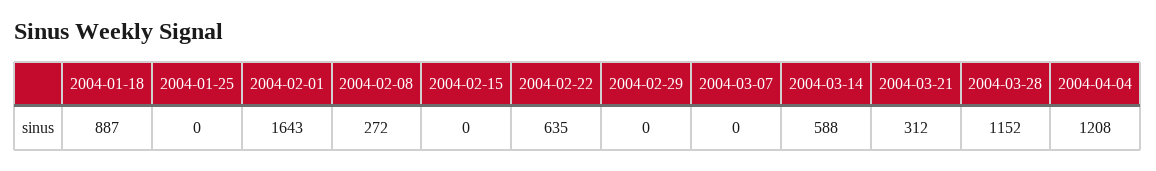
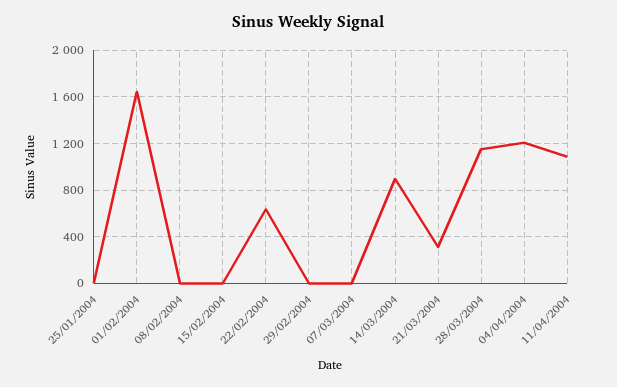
2004-01-18: 887 -> none
2004-02-08: 272 -> 0
2004-03-14: 588 -> 900
11/04/2004: none -> 1100

